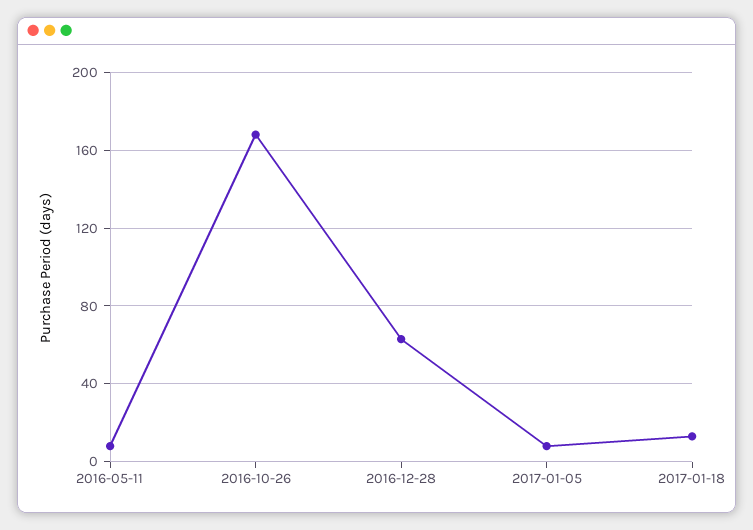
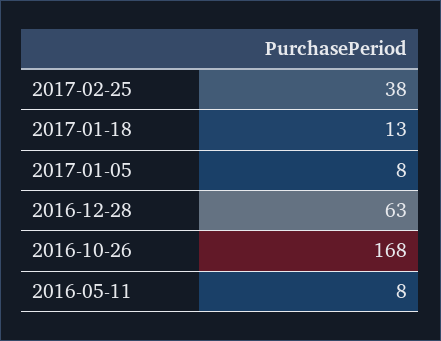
2017-02-25: none -> 38

